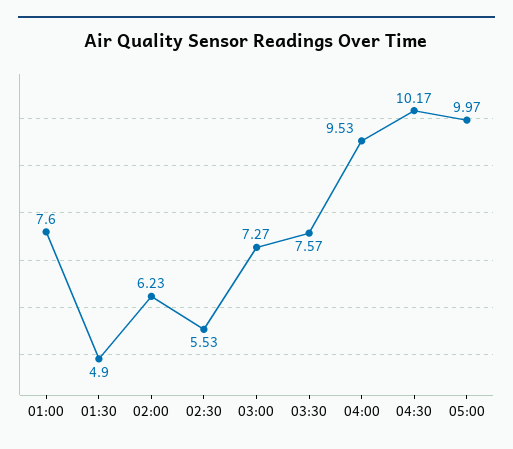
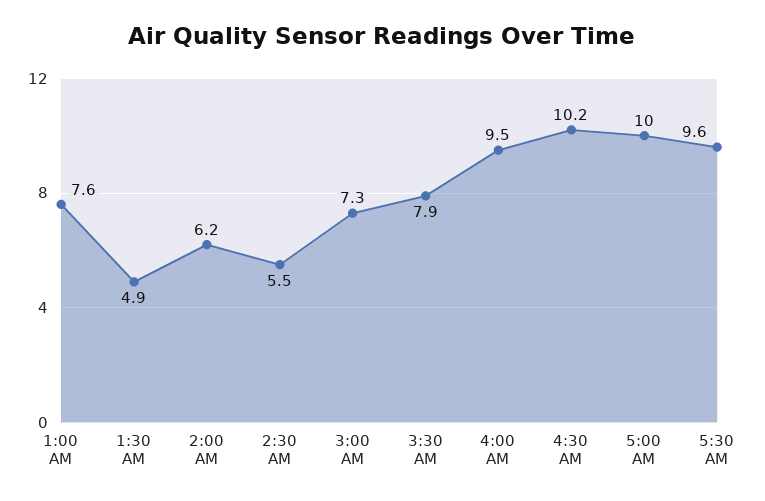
03:30: 7.57 -> 7.9
5:30 AM: none -> 9.6

